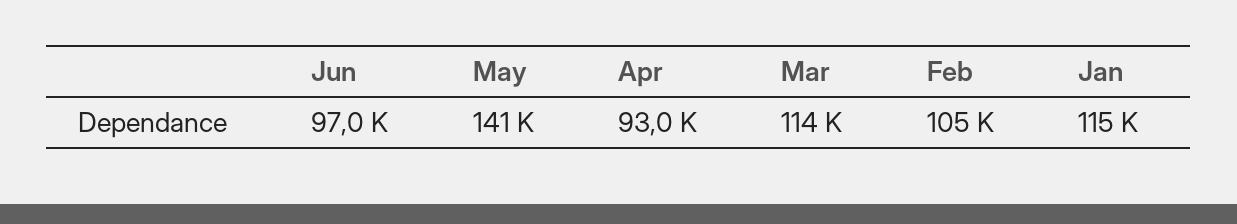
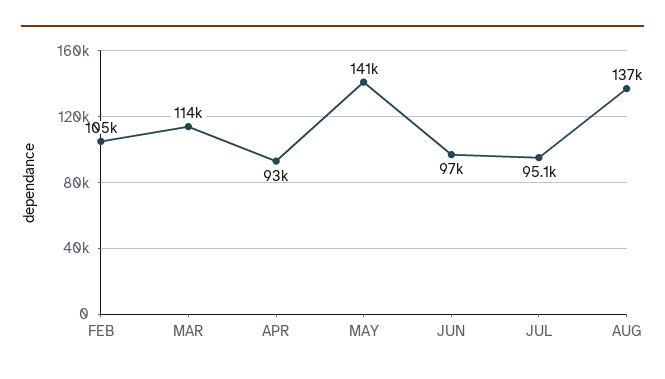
Jan: 115000 -> none
JUL: none -> 95100
AUG: none -> 137000

